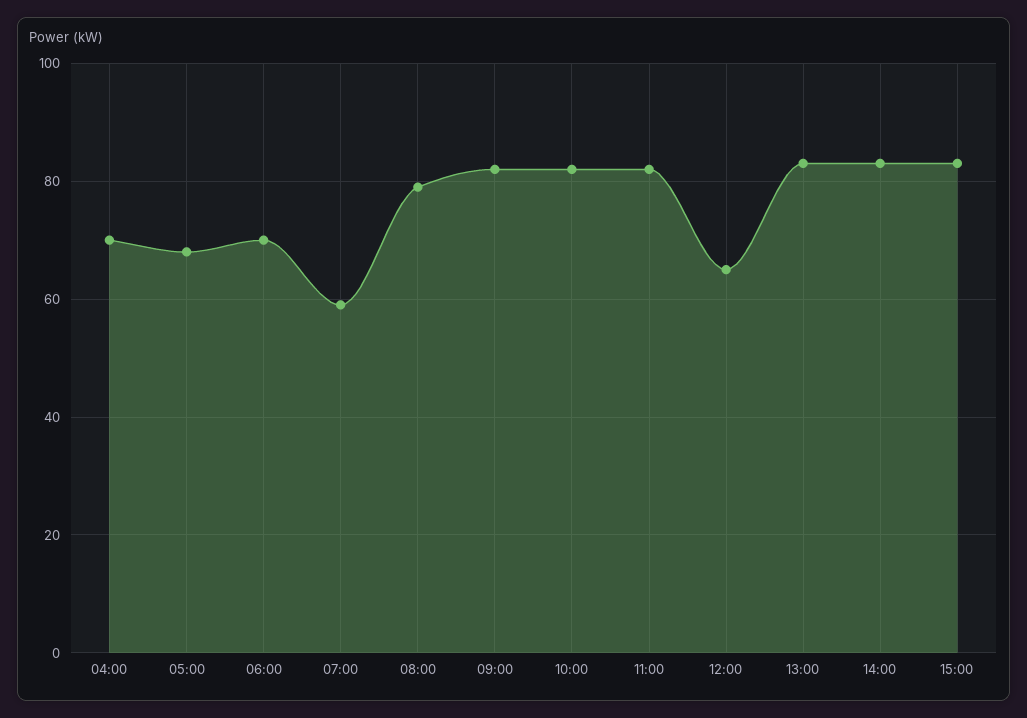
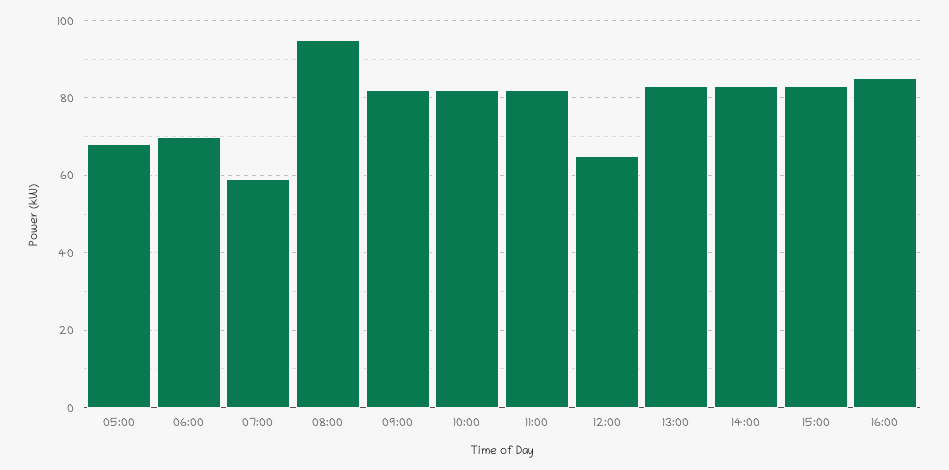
04:00: 70 -> none
08:00: 80 -> 95
16:00: none -> 85

